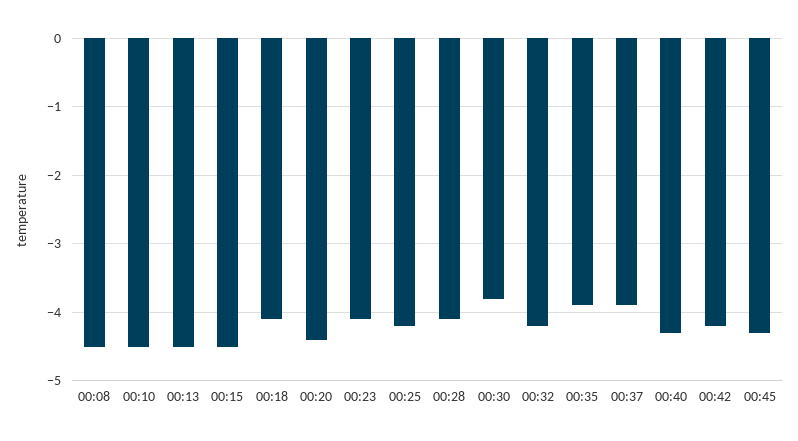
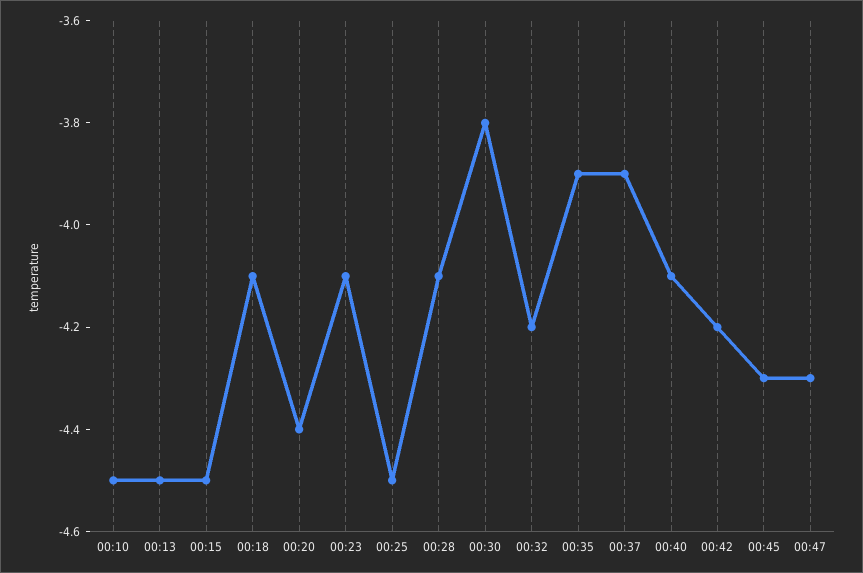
00:08: -4.5 -> none
00:25: -4.2 -> -4.5
00:40: -4.3 -> -4.1
00:47: none -> -4.3

